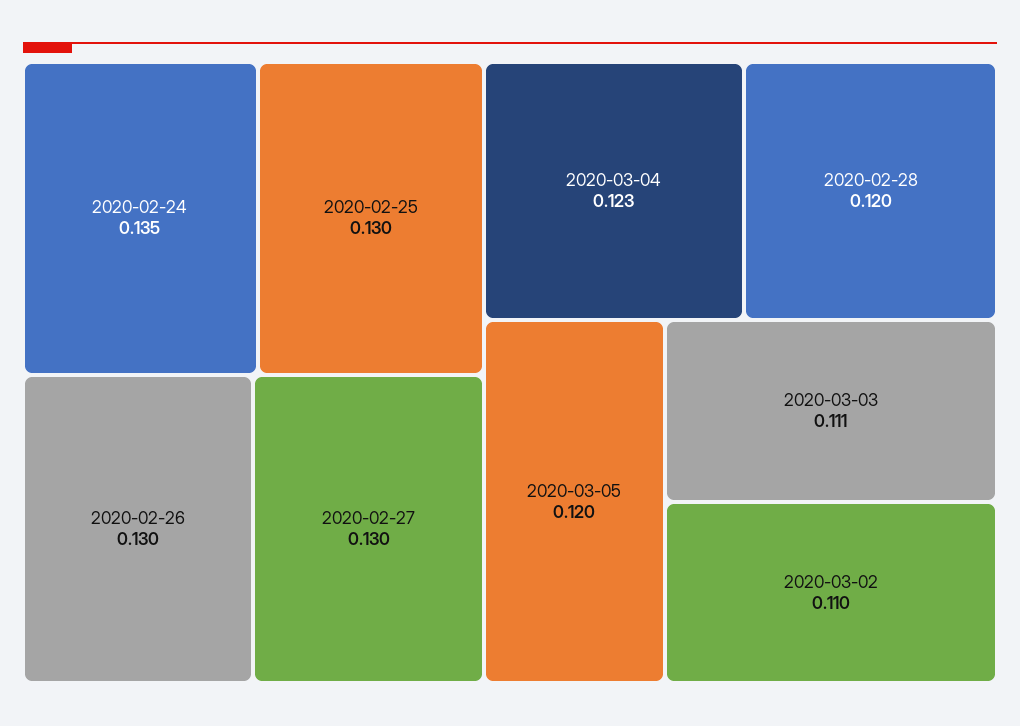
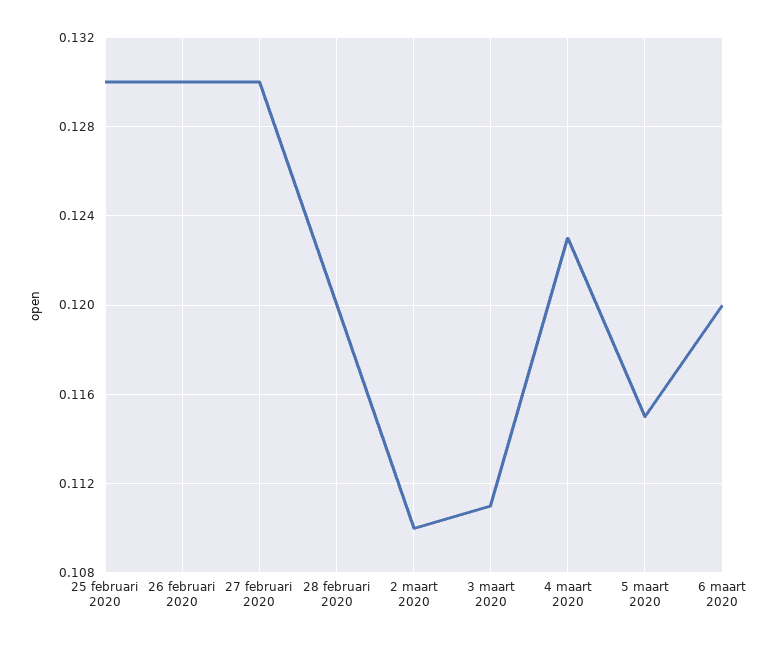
2020-02-24: 0.135 -> none
2020-03-05: 0.12 -> 0.115
6 maart 2020: none -> 0.12

